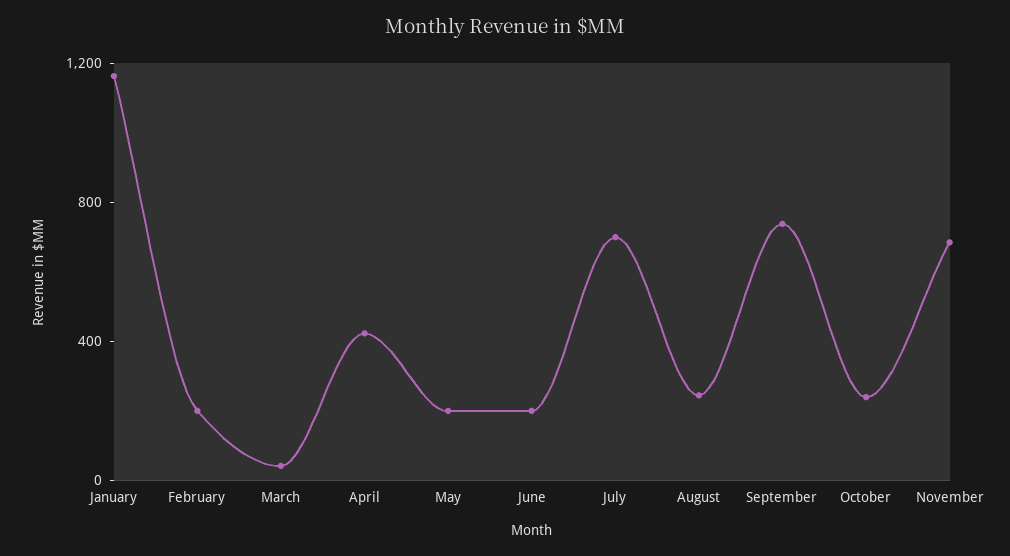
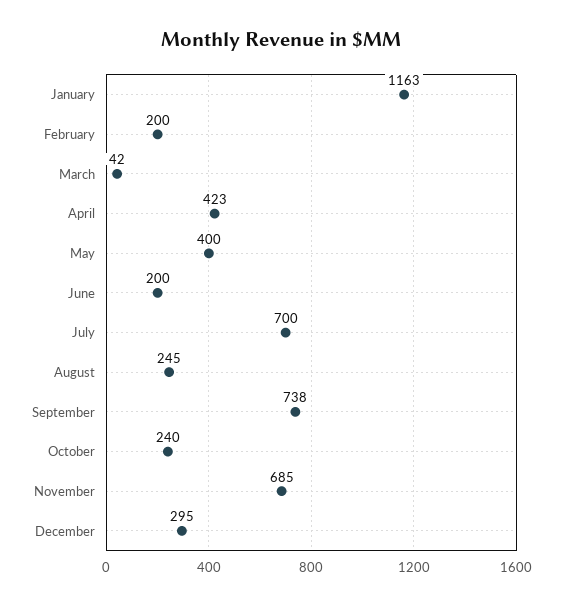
May: 200 -> 400
December: none -> 295

